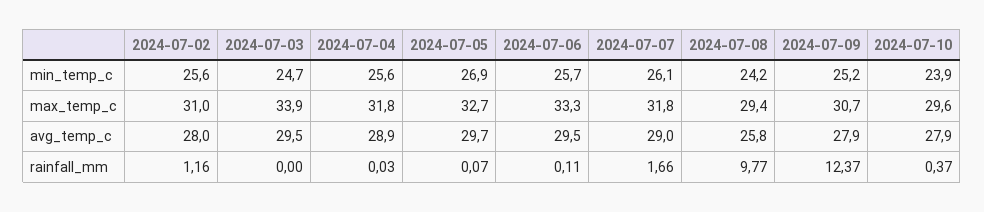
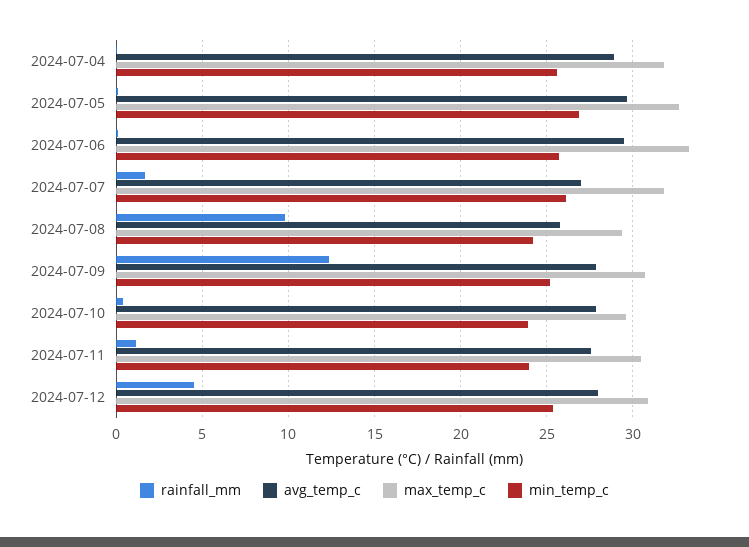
min_temp_c, 2024-07-02: 25.6 -> none
min_temp_c, 2024-07-03: 24.7 -> none
max_temp_c, 2024-07-02: 31 -> none
max_temp_c, 2024-07-03: 33.9 -> none
avg_temp_c, 2024-07-02: 28 -> none
avg_temp_c, 2024-07-03: 29.5 -> none
avg_temp_c, 2024-07-07: 29 -> 27
rainfall_mm, 2024-07-02: 1.16 -> none
rainfall_mm, 2024-07-03: 0 -> none
rainfall_mm, 2024-07-11: none -> 1
avg_temp_c, 2024-07-11: none -> 27.5
max_temp_c, 2024-07-11: none -> 30.5
min_temp_c, 2024-07-11: none -> 24
rainfall_mm, 2024-07-12: none -> 4.5
avg_temp_c, 2024-07-12: none -> 28
max_temp_c, 2024-07-12: none -> 31
min_temp_c, 2024-07-12: none -> 25.5

